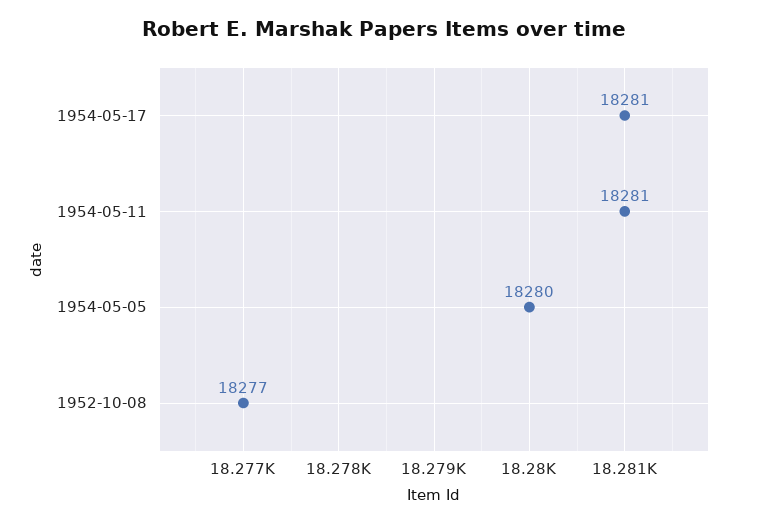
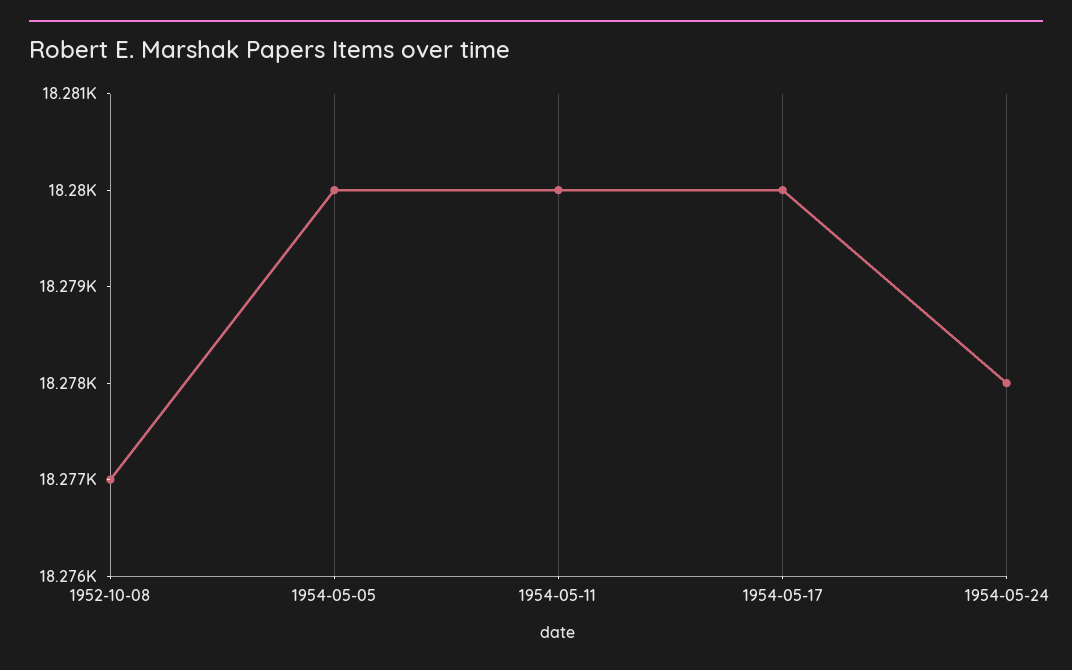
1954-05-17: 18281 -> 18280
1954-05-11: 18281 -> 18280
1954-05-24: none -> 18278

